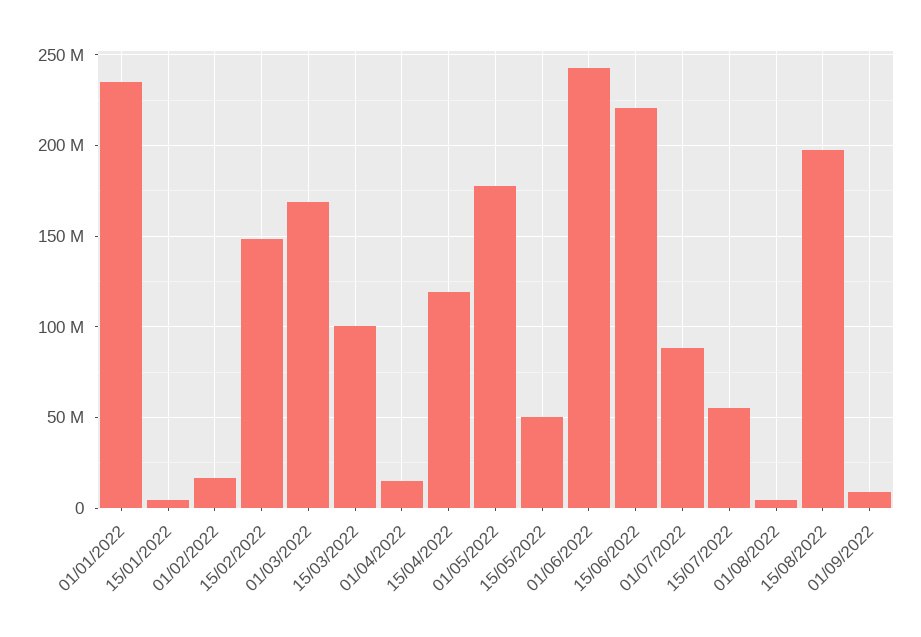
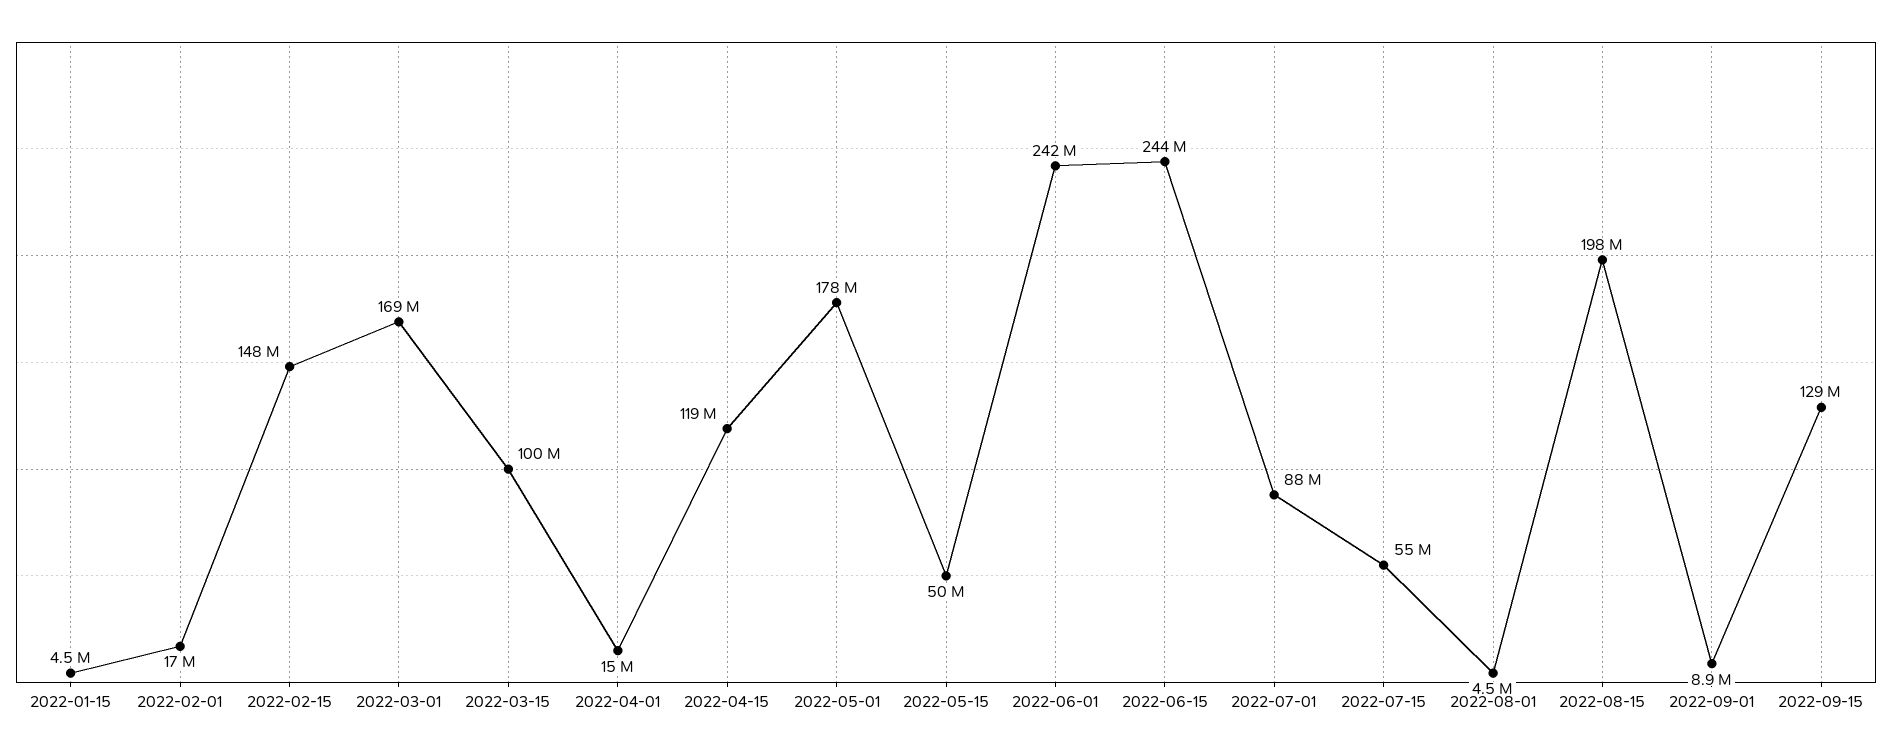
01/01/2022: 235000000 -> none
15/06/2022: 220000000 -> 244000000
2022-09-15: none -> 129000000

